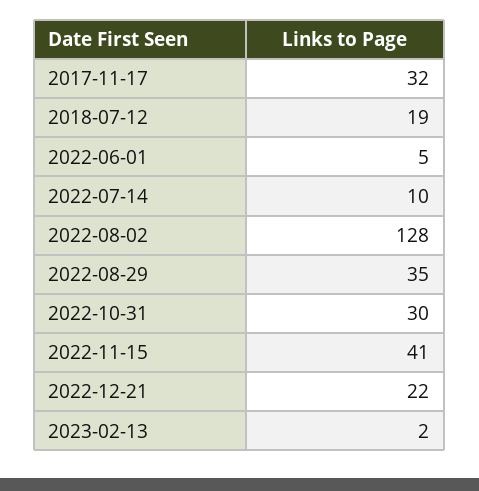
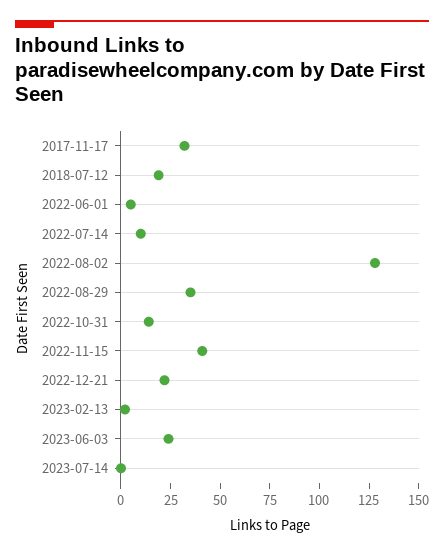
2022-10-31: 30 -> 15
2023-06-03: none -> 25
2023-07-14: none -> 0

